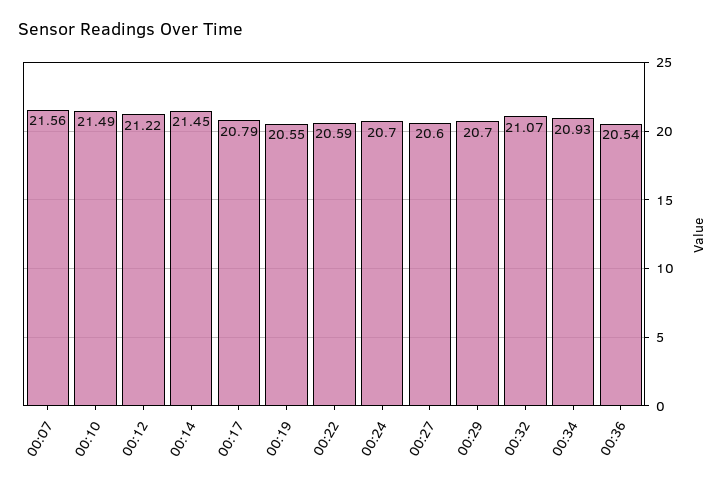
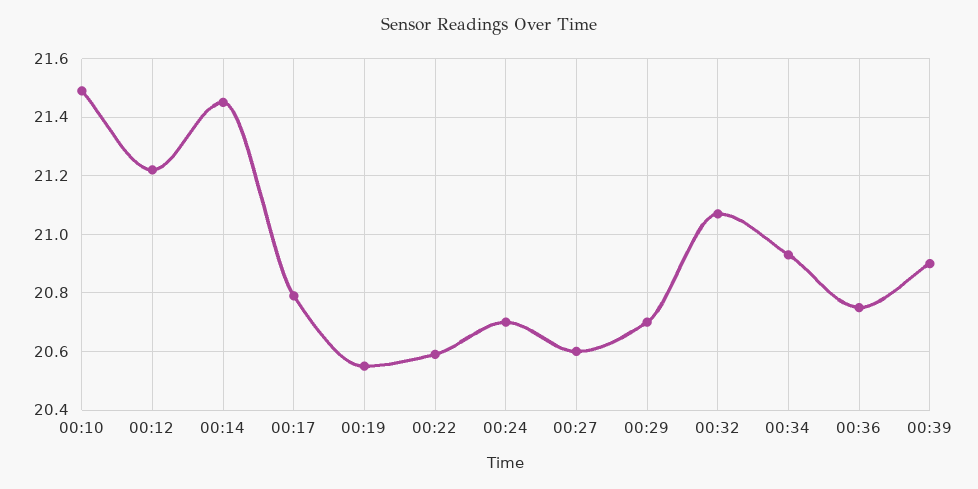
00:07: 21.56 -> none
00:36: 20.54 -> 20.75
00:39: none -> 20.9

